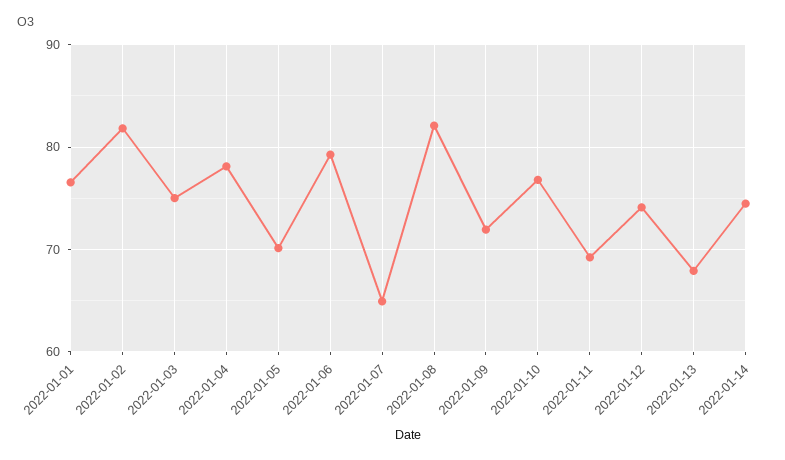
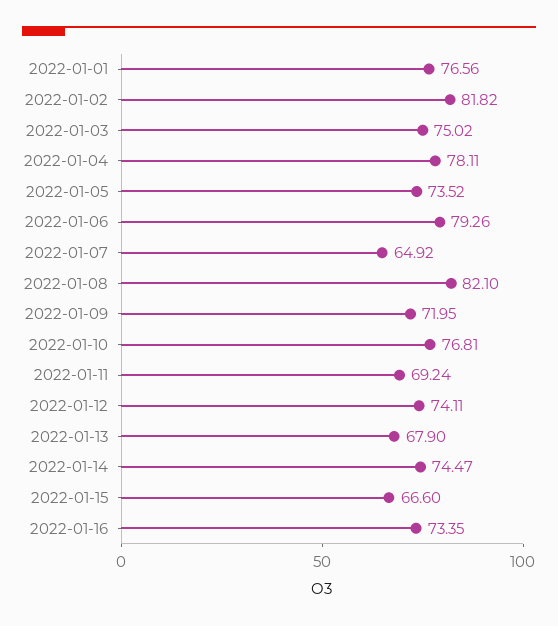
2022-01-05: 70 -> 73.52
2022-01-15: none -> 66.6
2022-01-16: none -> 73.35

